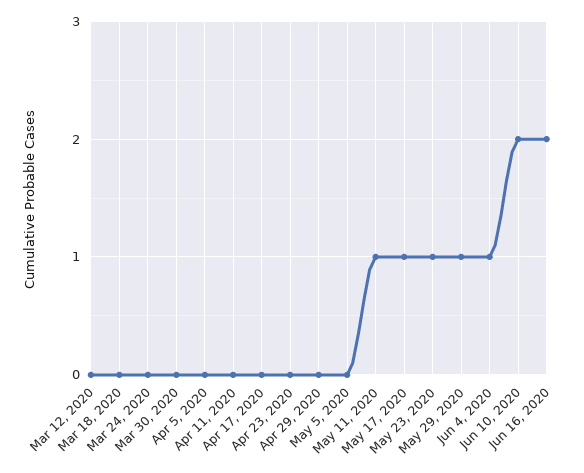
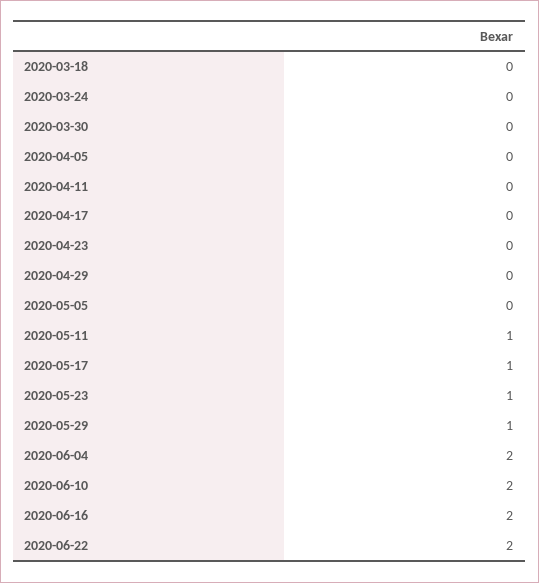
Mar 12, 2020: 0 -> none
Jun 4, 2020: 1 -> 2
2020-06-22: none -> 2

